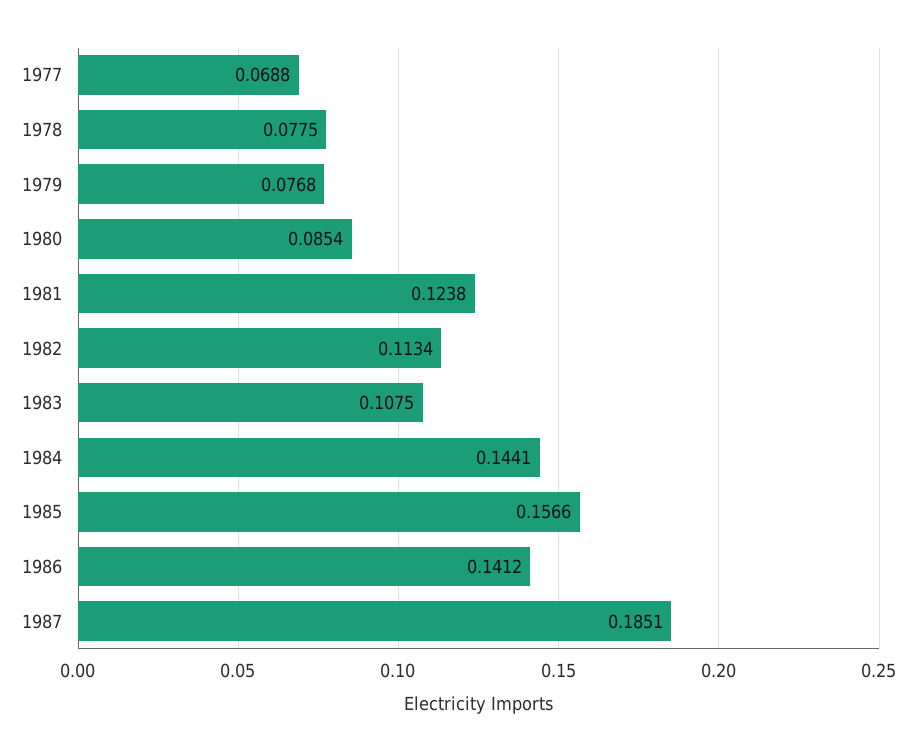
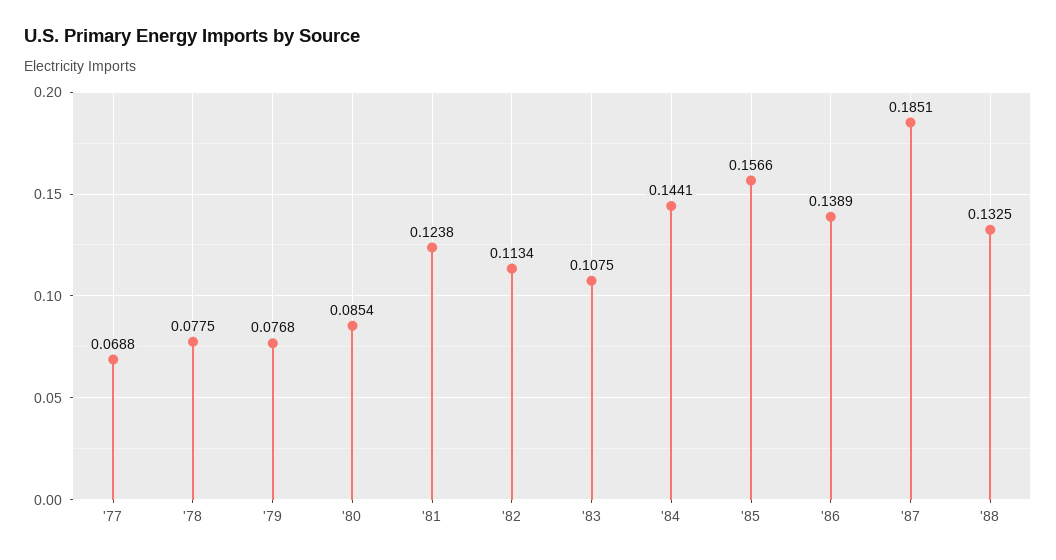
1986: 0.1412 -> 0.1389
'88: none -> 0.1325

